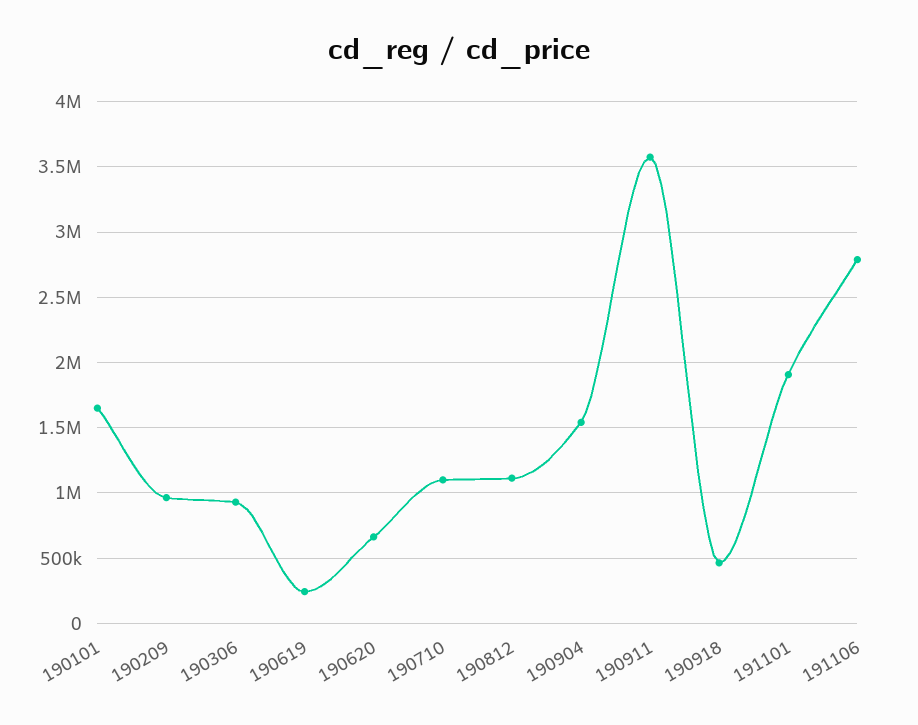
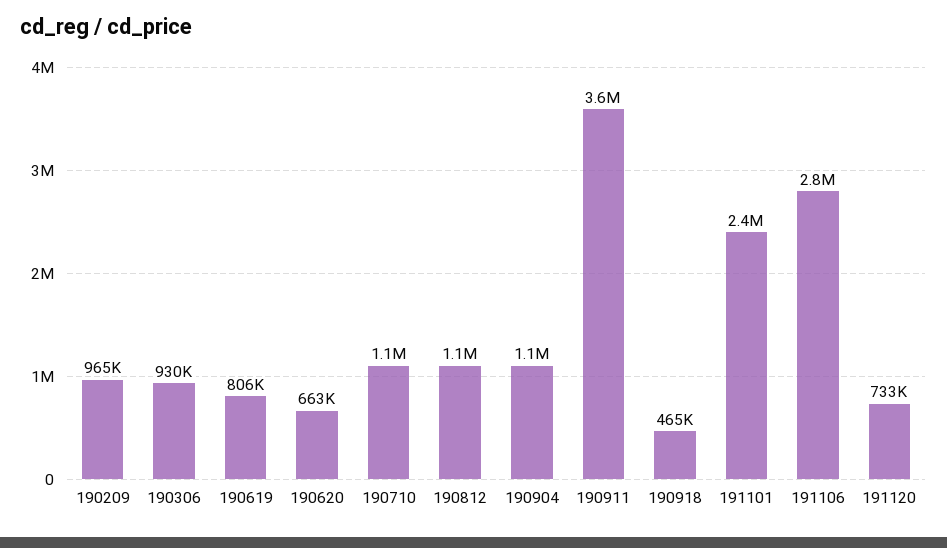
190101: 1650000 -> none
190619: 250000 -> 806000
190904: 1550000 -> 1100000
191101: 1900000 -> 2400000
191120: none -> 733000

